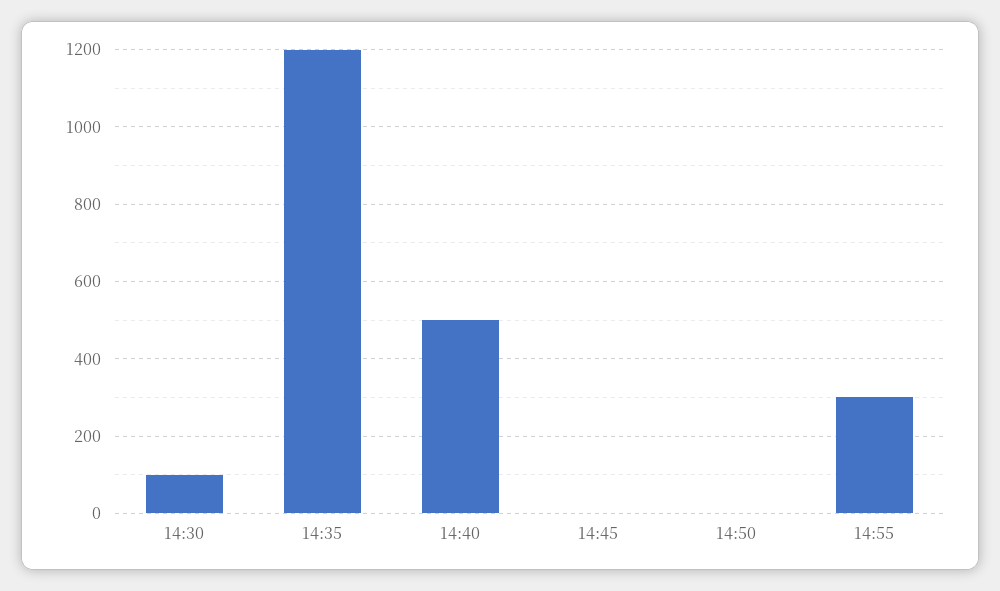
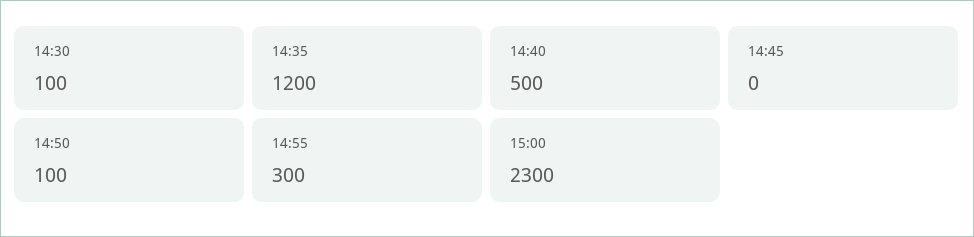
14:50: 0 -> 100
15:00: none -> 2300

